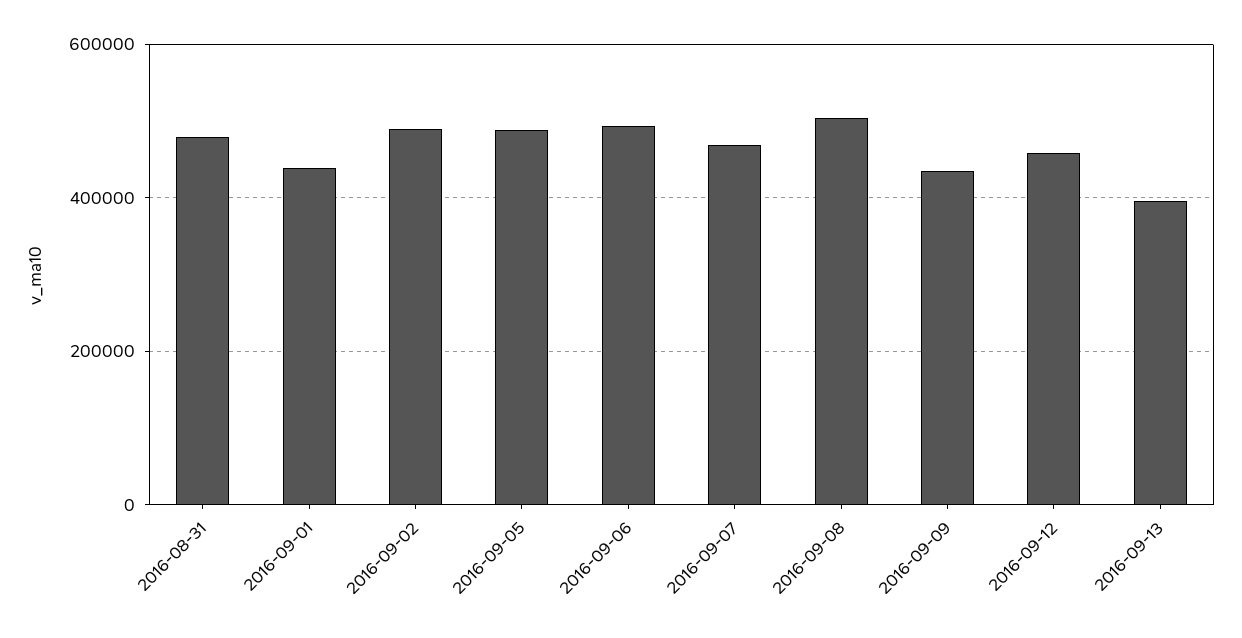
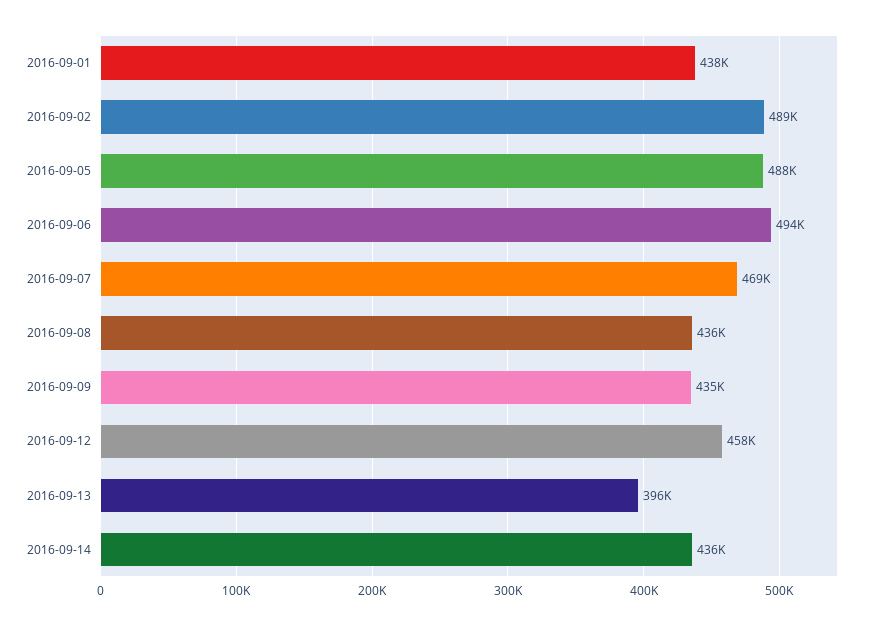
2016-08-31: 480000 -> none
2016-09-08: 500000 -> 436000
2016-09-14: none -> 436000

